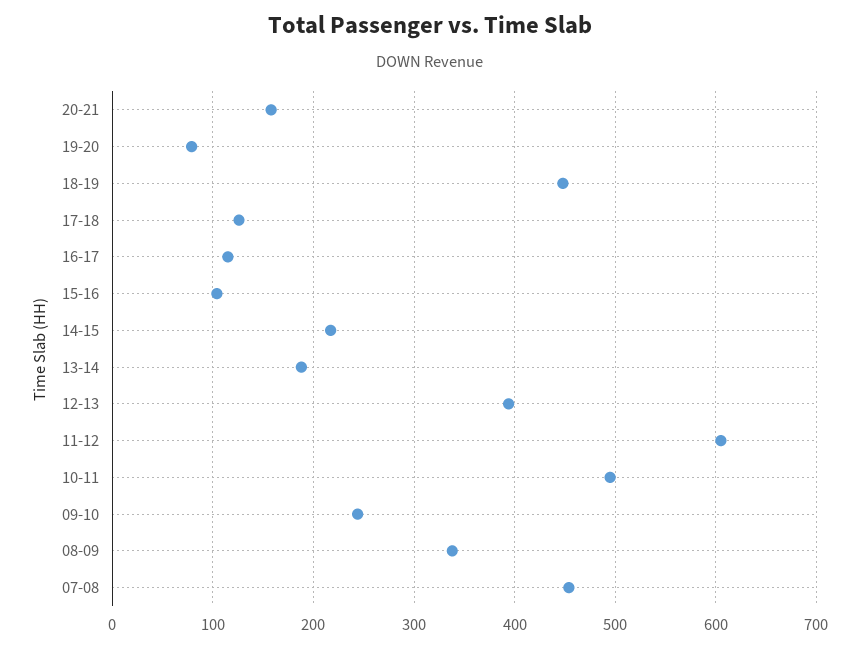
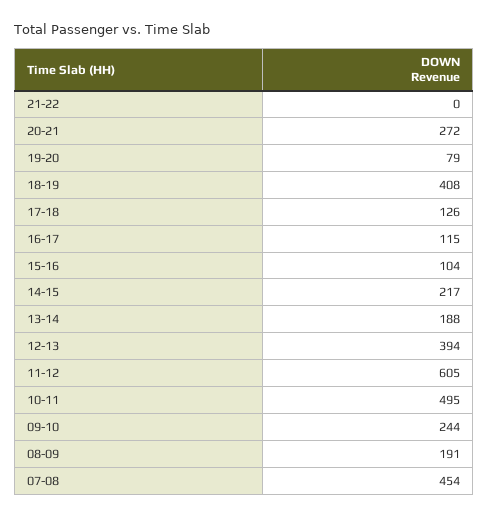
20-21: 160 -> 272
18-19: 450 -> 408
08-09: 340 -> 191
21-22: none -> 0

